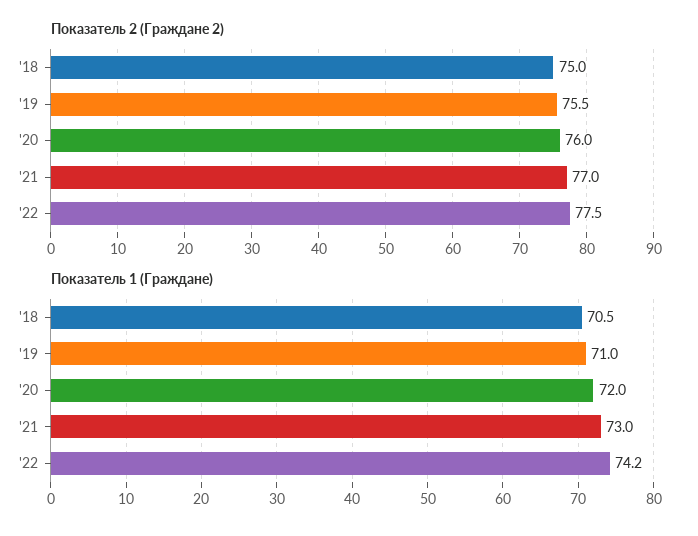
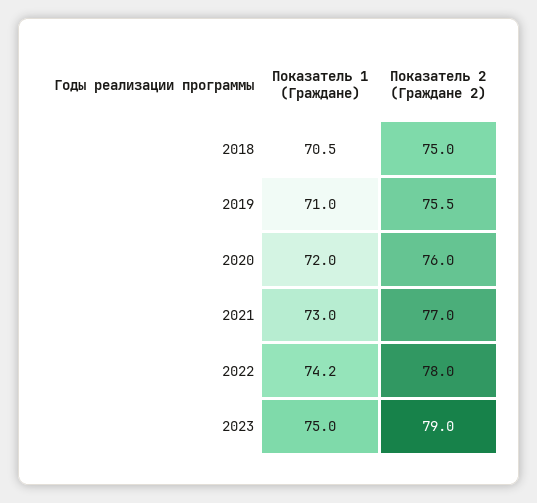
Показатель 2 (Граждане 2), '22: 77.5 -> 78
Показатель 1 (Граждане), 2023: none -> 75
Показатель 2 (Граждане 2), 2023: none -> 79

